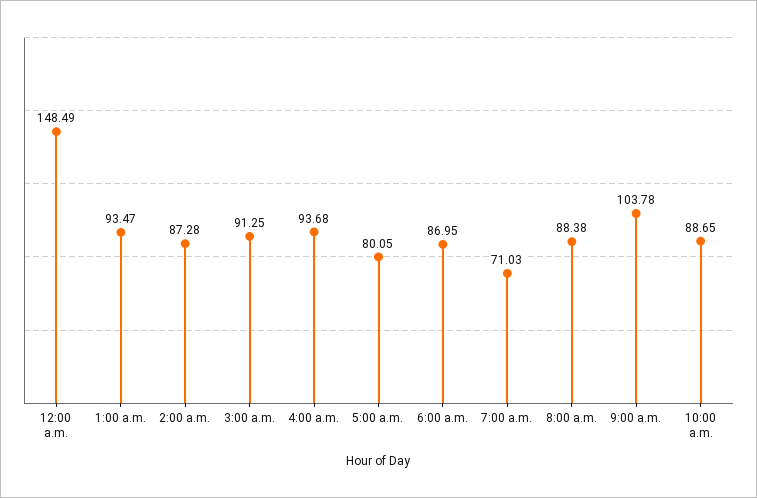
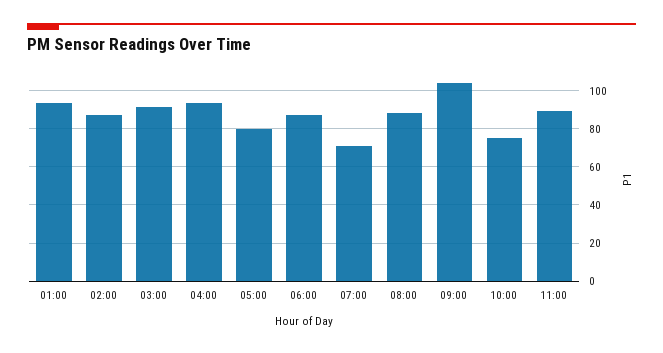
12:00 a.m.: 148.49 -> none
10:00 a.m.: 88.65 -> 75
11:00: none -> 90

